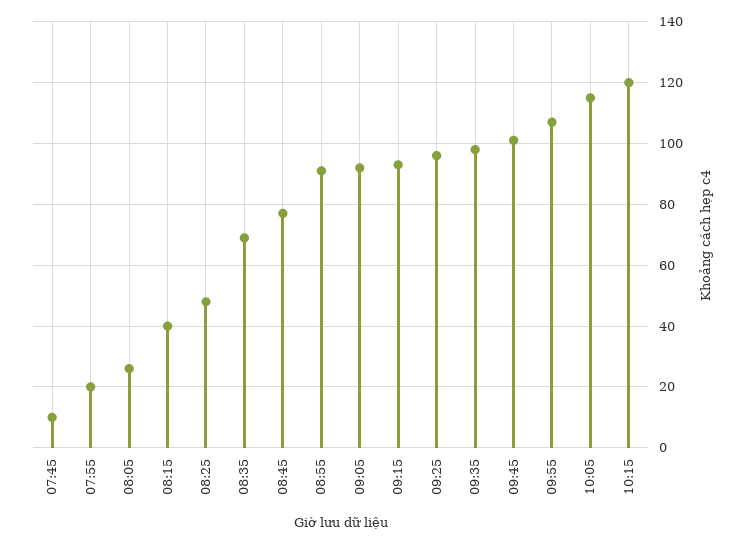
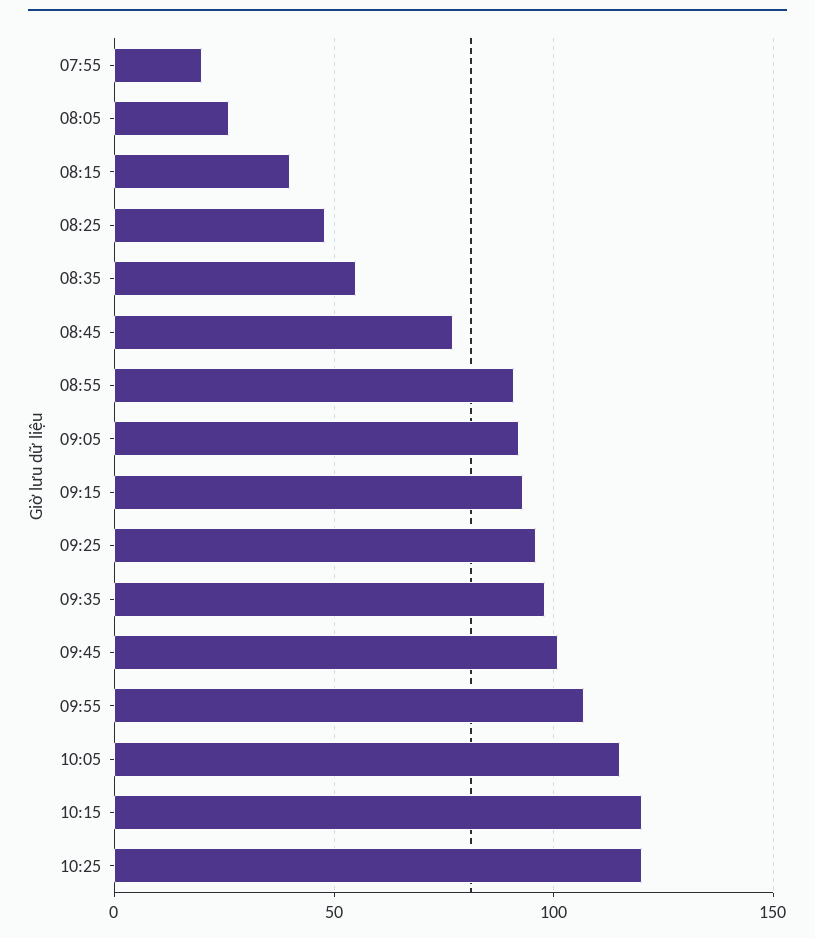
07:45: 10 -> none
08:35: 70 -> 55
10:25: none -> 120

